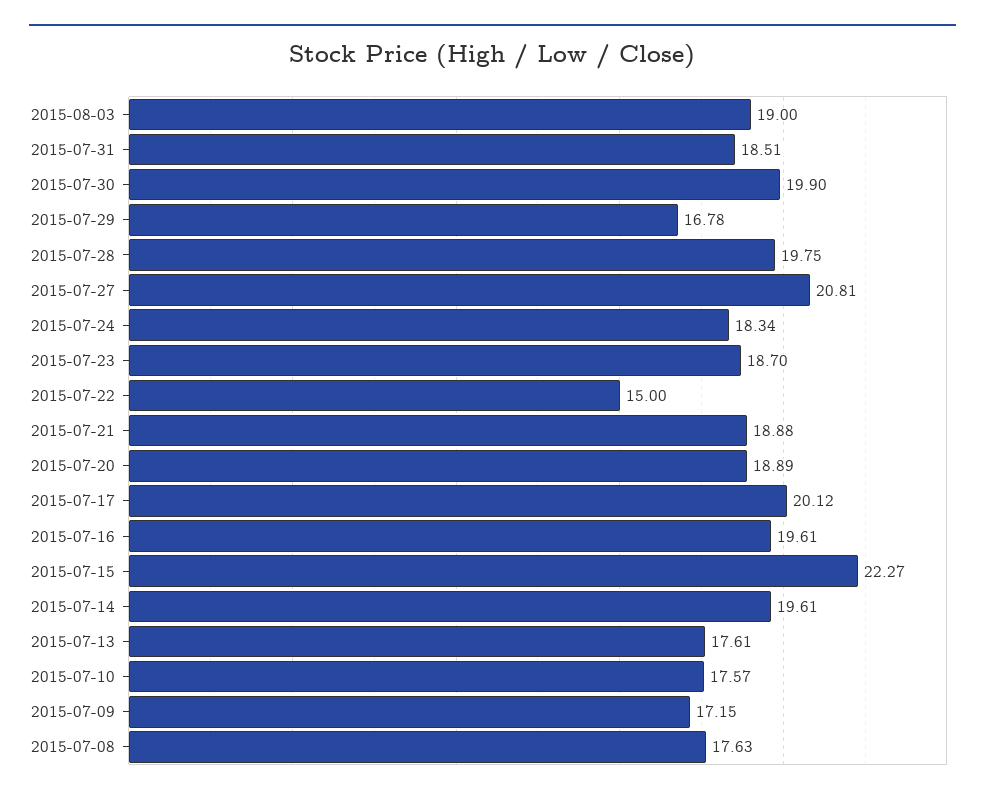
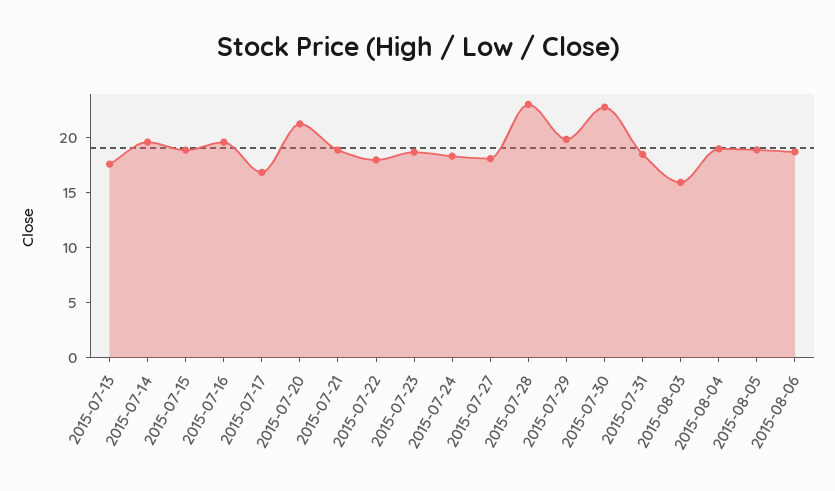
2015-08-03: 19 -> 16
2015-07-30: 19.9 -> 23
2015-07-29: 16.78 -> 20
2015-07-28: 19.75 -> 23
2015-07-27: 20.81 -> 18
2015-07-22: 15 -> 18
2015-07-20: 18.89 -> 21
2015-07-17: 20.12 -> 17
2015-07-15: 22.27 -> 19
2015-07-10: 17.57 -> none
2015-07-09: 17.15 -> none
2015-07-08: 17.63 -> none
2015-08-04: none -> 19
2015-08-05: none -> 19
2015-08-06: none -> 19

